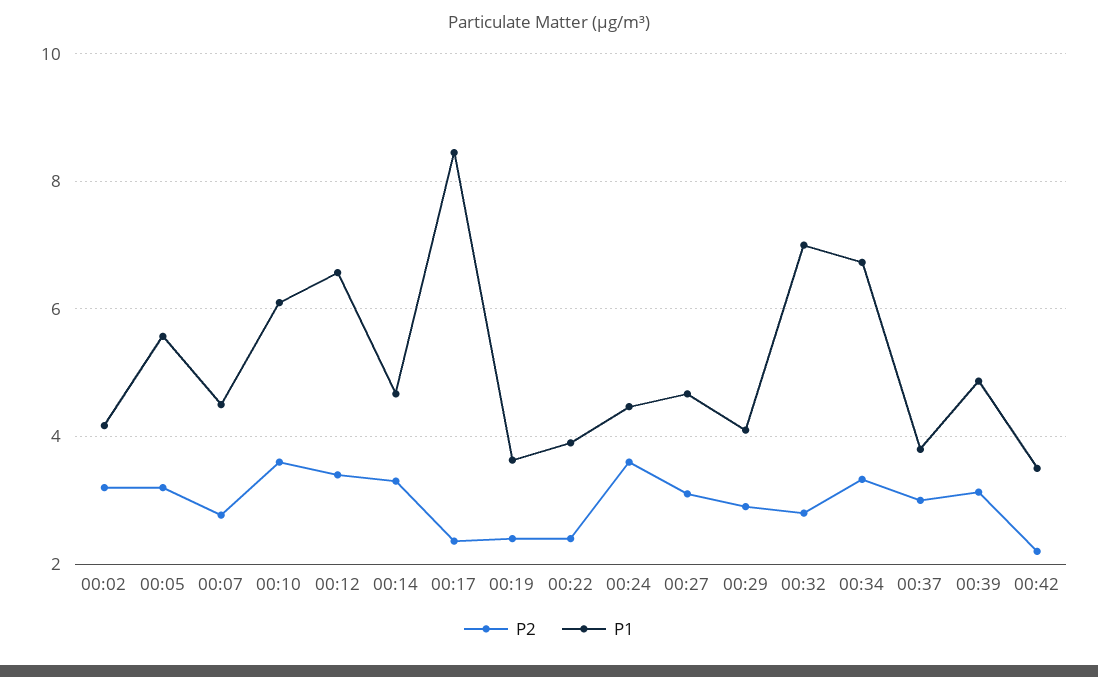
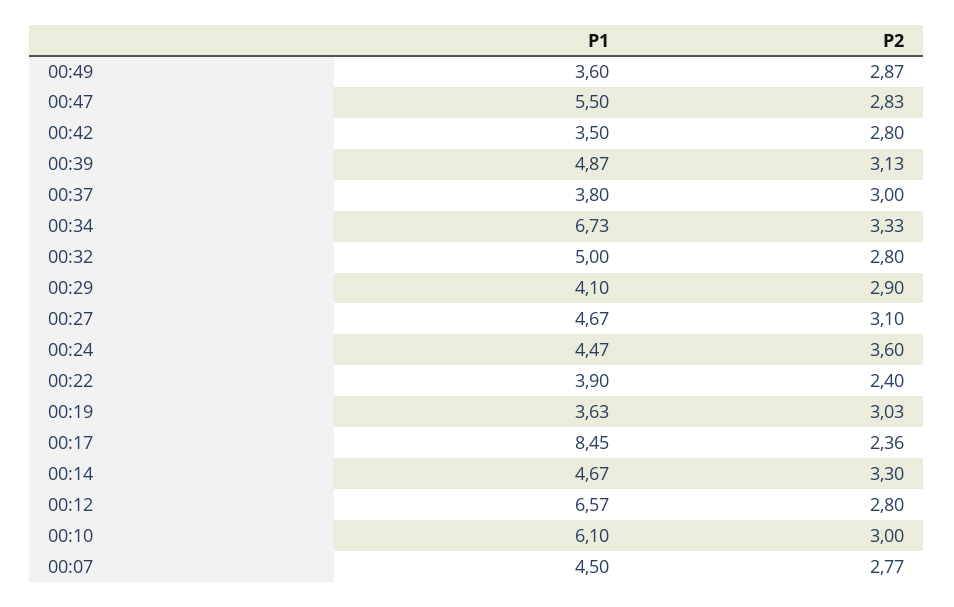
P2, 00:02: 3.2 -> none
P1, 00:02: 4.2 -> none
P2, 00:05: 3.2 -> none
P1, 00:05: 5.6 -> none
P2, 00:10: 3.6 -> 3
P2, 00:12: 3.4 -> 2.8
P2, 00:19: 2.4 -> 3.03
P1, 00:32: 7 -> 5
P2, 00:42: 2.2 -> 2.8
P1, 00:49: none -> 3.6
P2, 00:49: none -> 2.87
P1, 00:47: none -> 5.5
P2, 00:47: none -> 2.83

